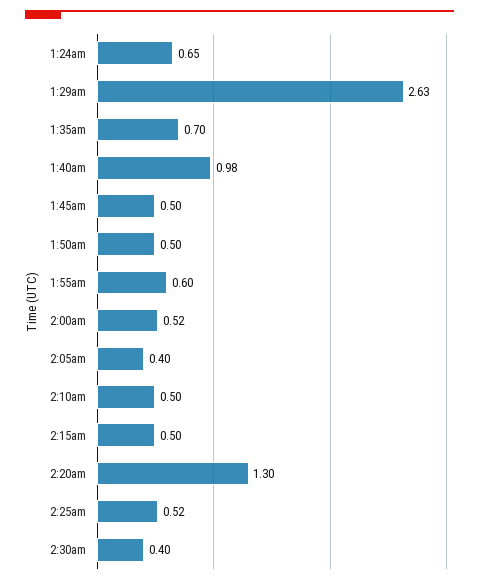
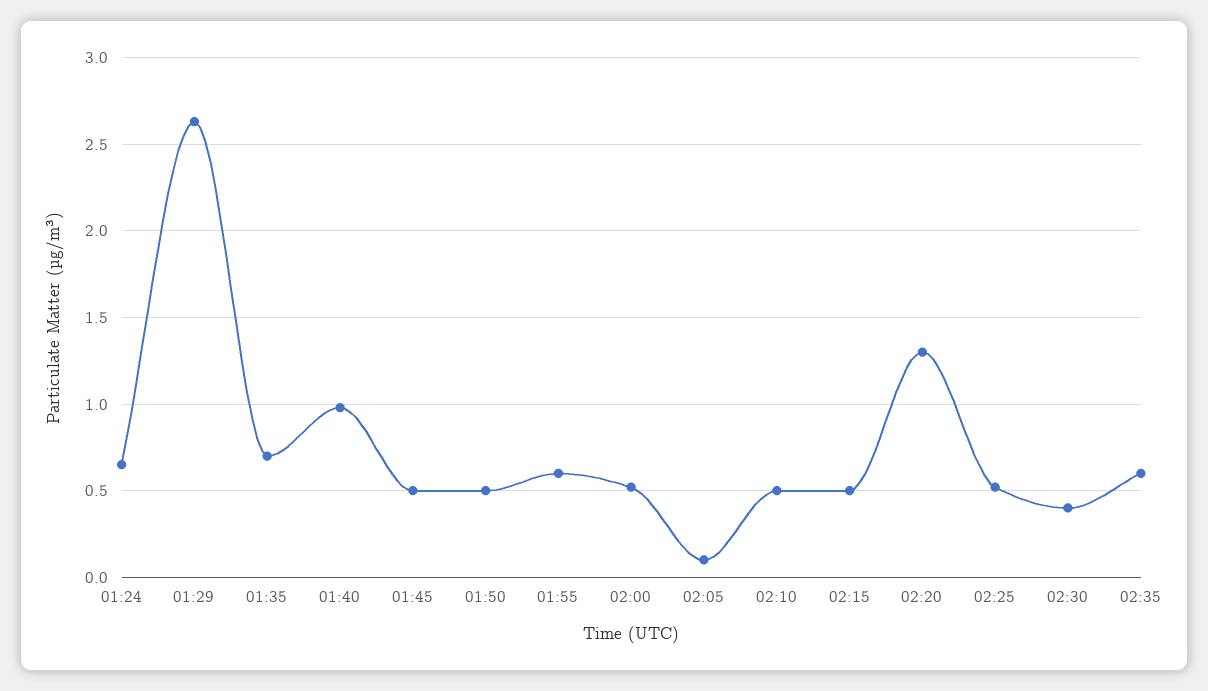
2:05am: 0.4 -> 0.1
02:35: none -> 0.6

